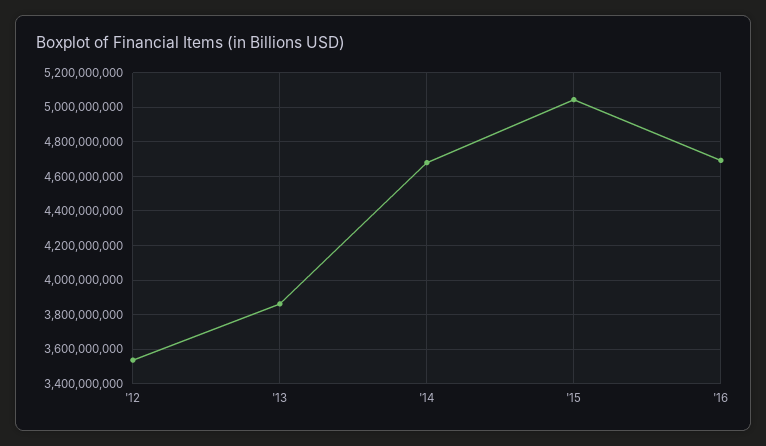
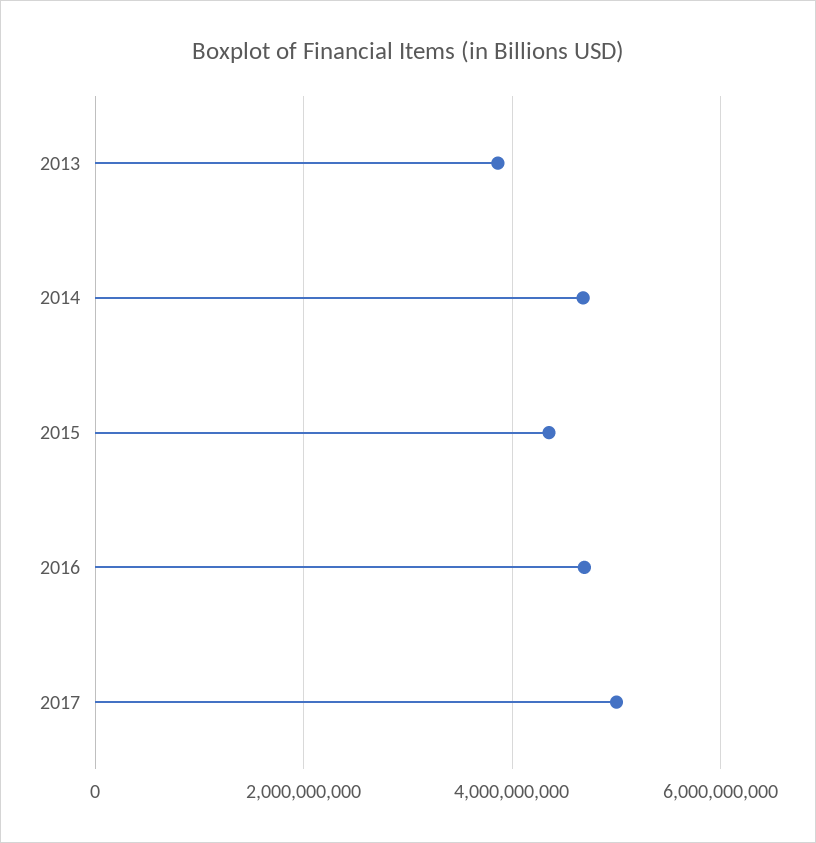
'12: 3550000000 -> none
'15: 5050000000 -> 4400000000
2017: none -> 5000000000

